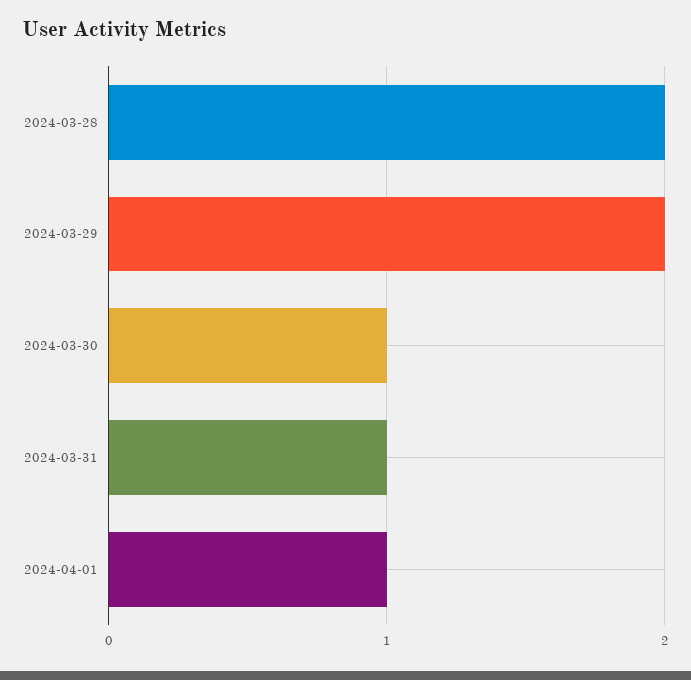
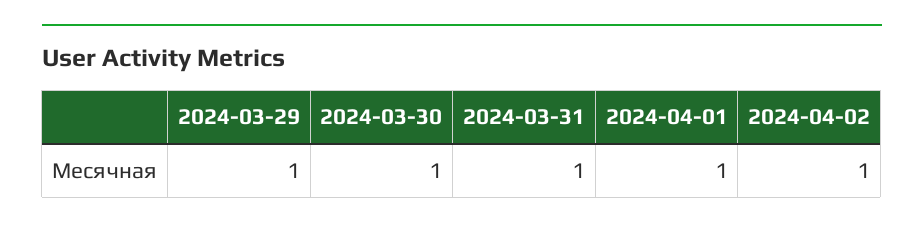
2024-03-28: 2 -> none
2024-03-29: 2 -> 1
2024-04-02: none -> 1

